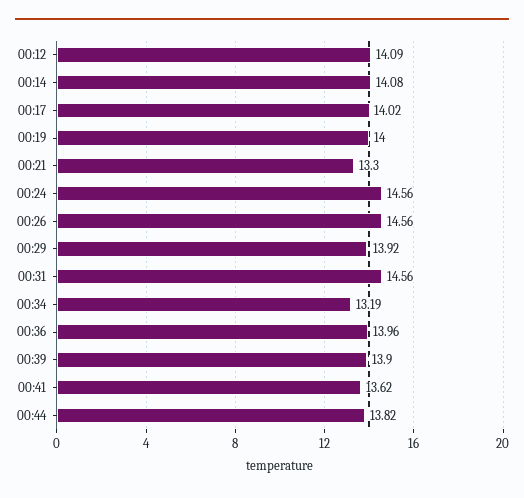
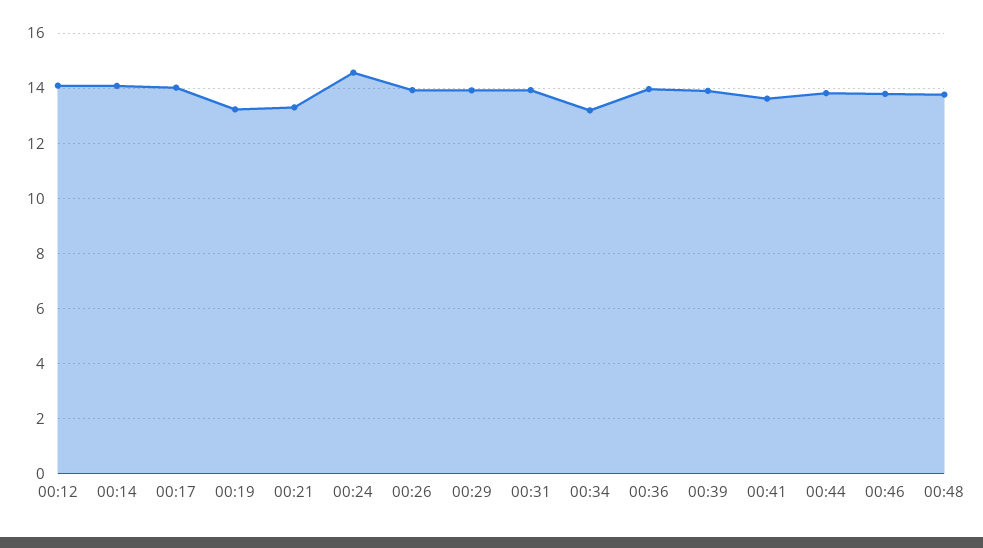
00:19: 14 -> 13.25
00:26: 14.56 -> 14
00:31: 14.56 -> 14
00:46: none -> 13.75
00:48: none -> 13.75

